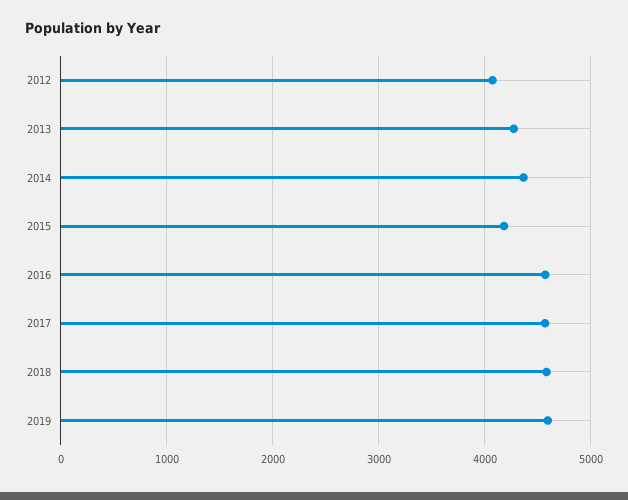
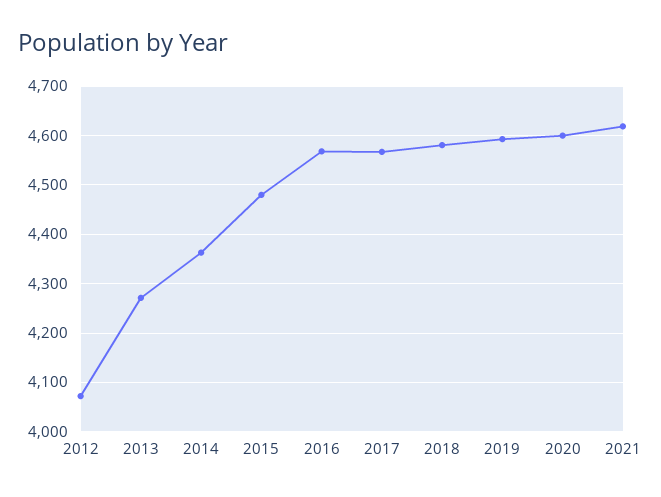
2015: 4200 -> 4480
2020: none -> 4600
2021: none -> 4620

